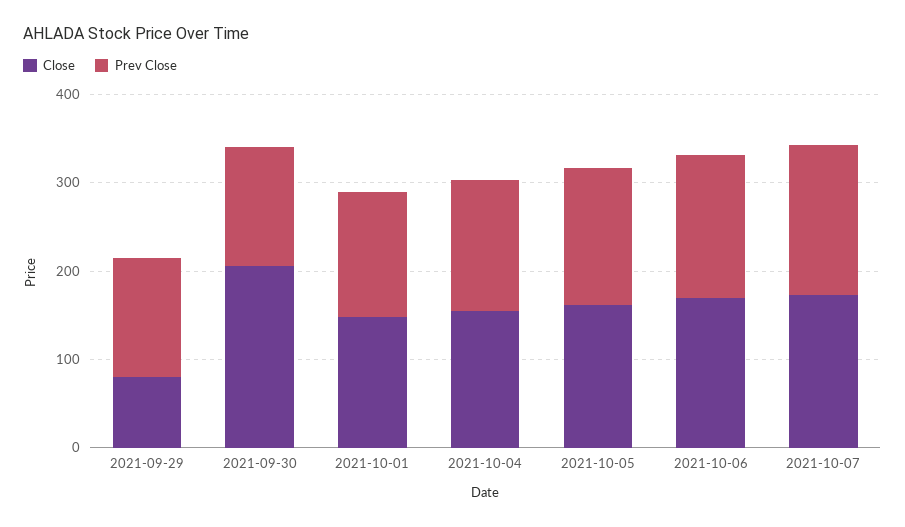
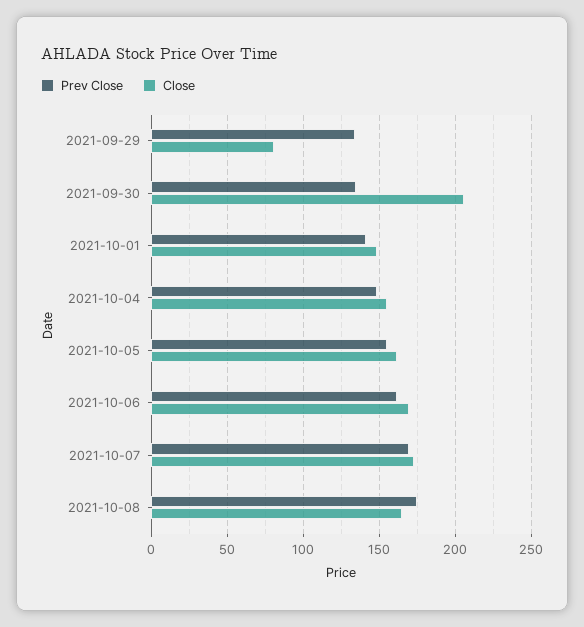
Prev Close, 2021-10-08: none -> 175
Close, 2021-10-08: none -> 165

